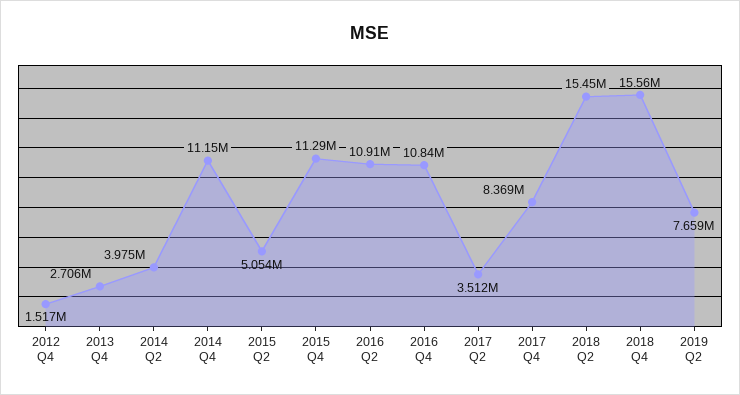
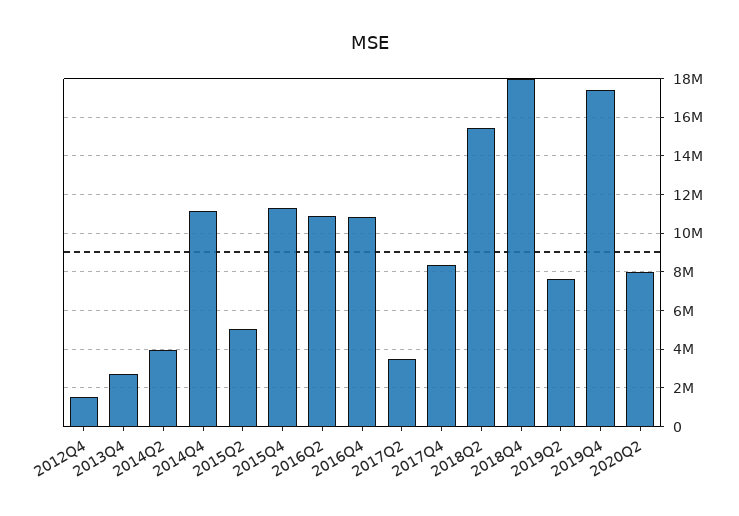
2018 Q4: 15560000 -> 18000000
2019Q4: none -> 17500000
2020Q2: none -> 8000000

